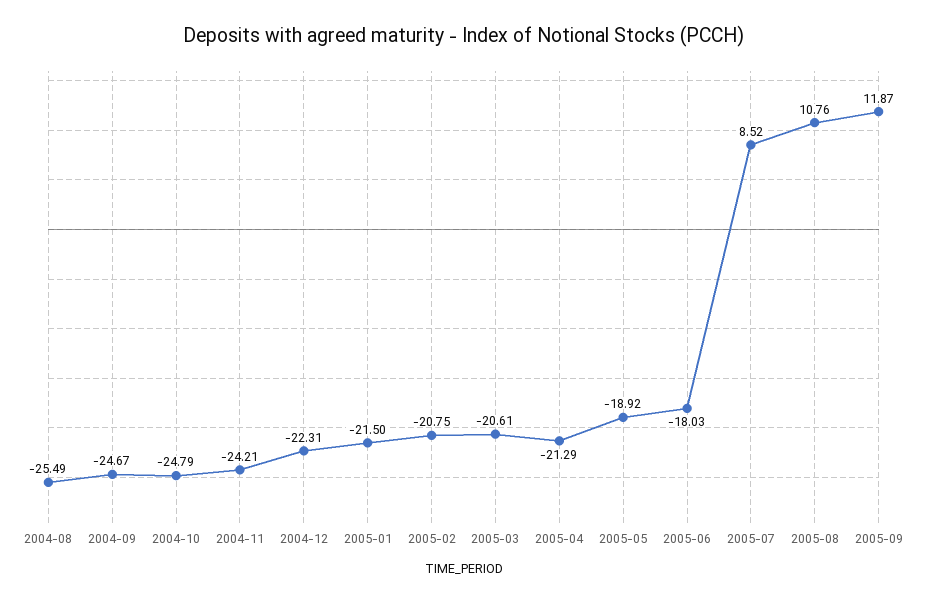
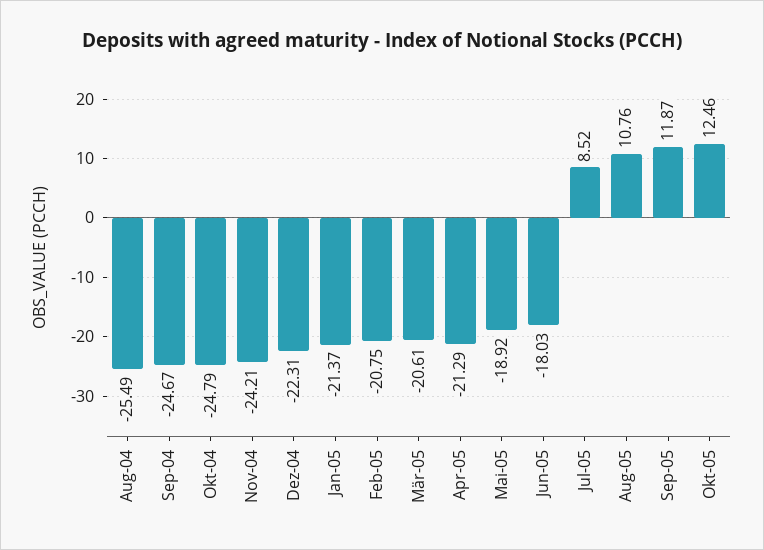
2005-01: -21.5 -> -21.37
Okt-05: none -> 12.46

